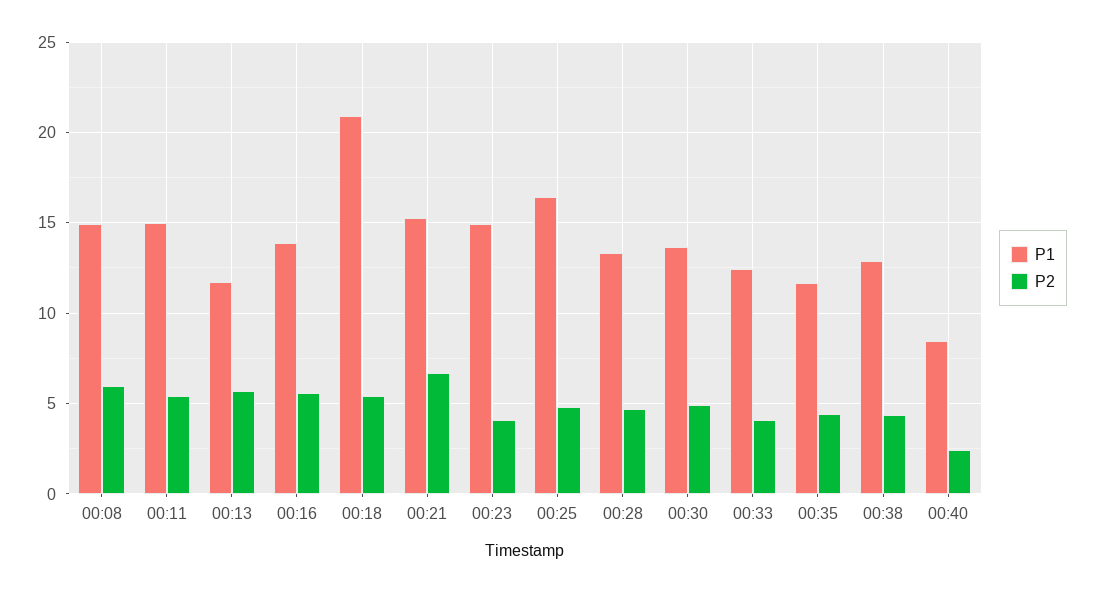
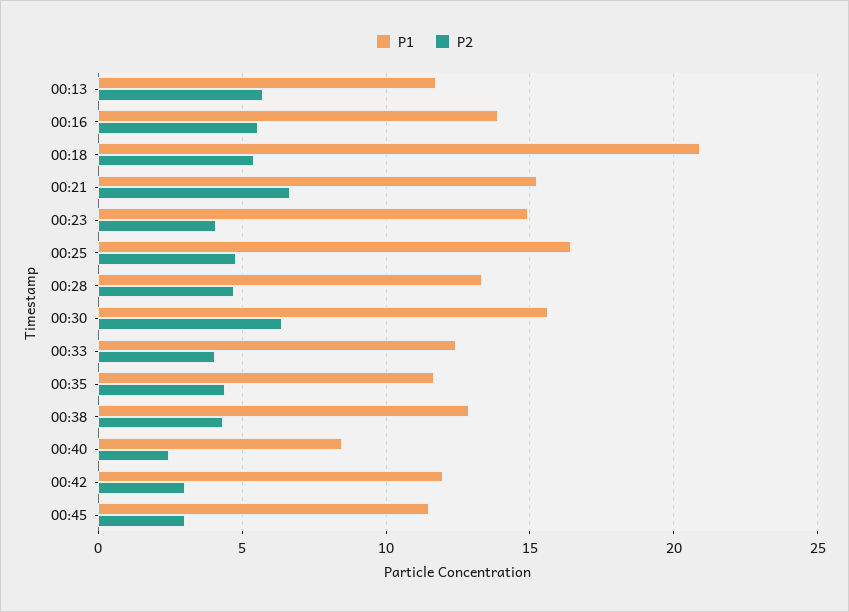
P1, 00:08: 15 -> none
P2, 00:08: 6 -> none
P1, 00:11: 15 -> none
P2, 00:11: 5.5 -> none
P1, 00:30: 13.5 -> 15.5
P2, 00:30: 5 -> 6.5
P1, 00:42: none -> 12
P2, 00:42: none -> 3
P1, 00:45: none -> 11.5
P2, 00:45: none -> 3

